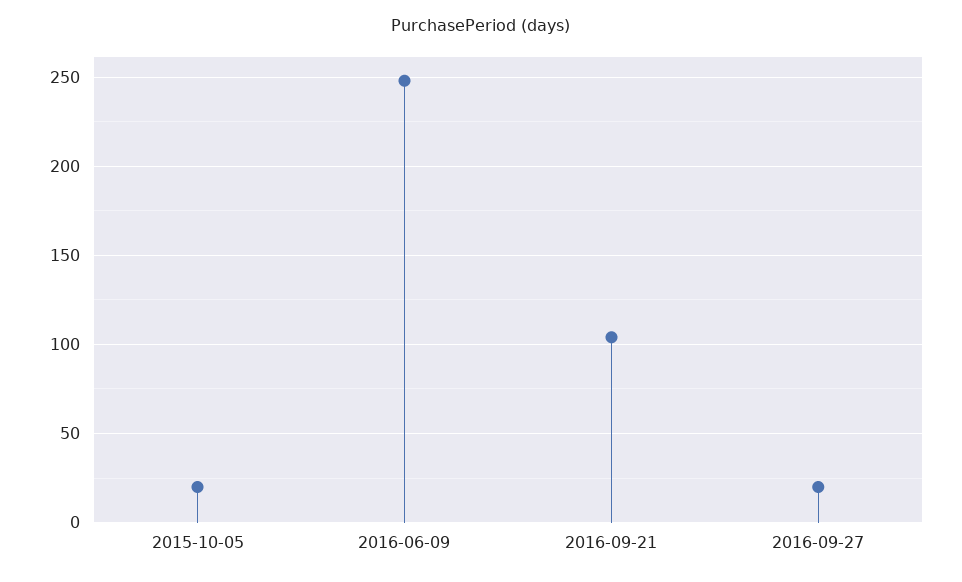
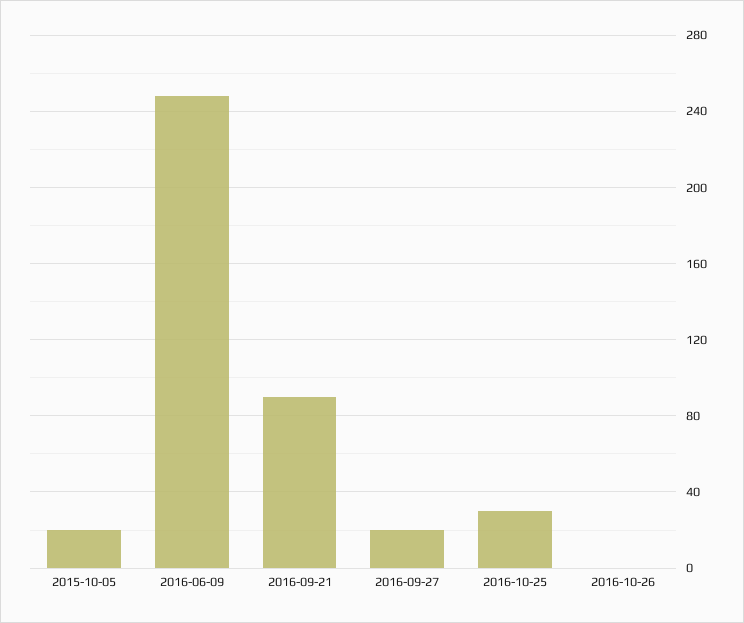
2016-09-21: 105 -> 90
2016-10-25: none -> 30
2016-10-26: none -> 0

